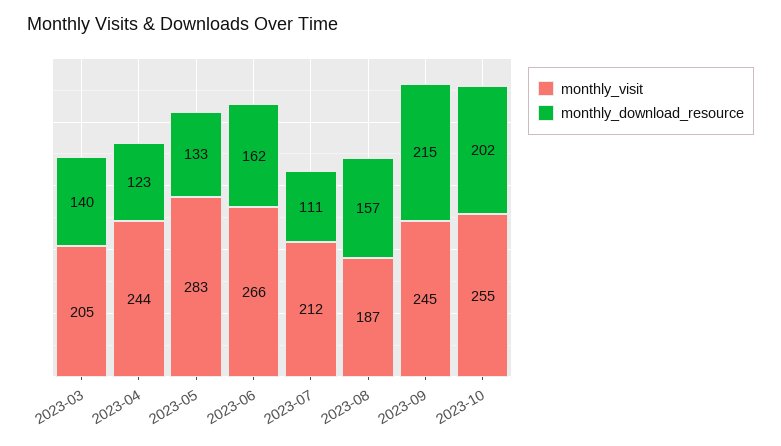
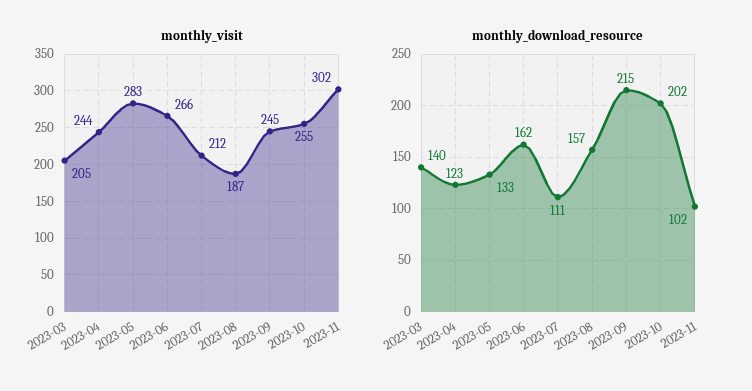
monthly_visit, 2023-11: none -> 302
monthly_download_resource, 2023-11: none -> 102

